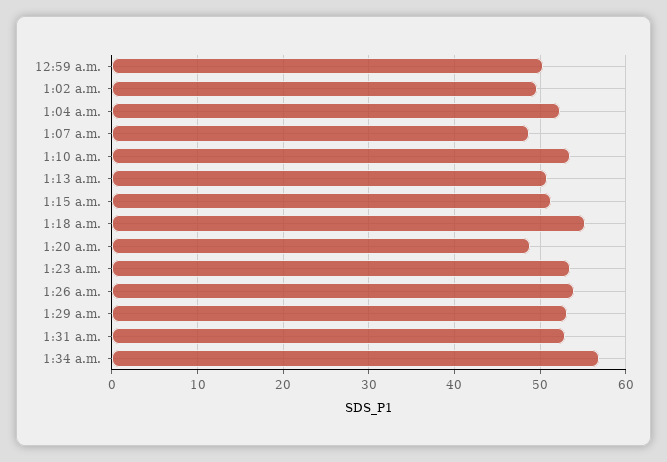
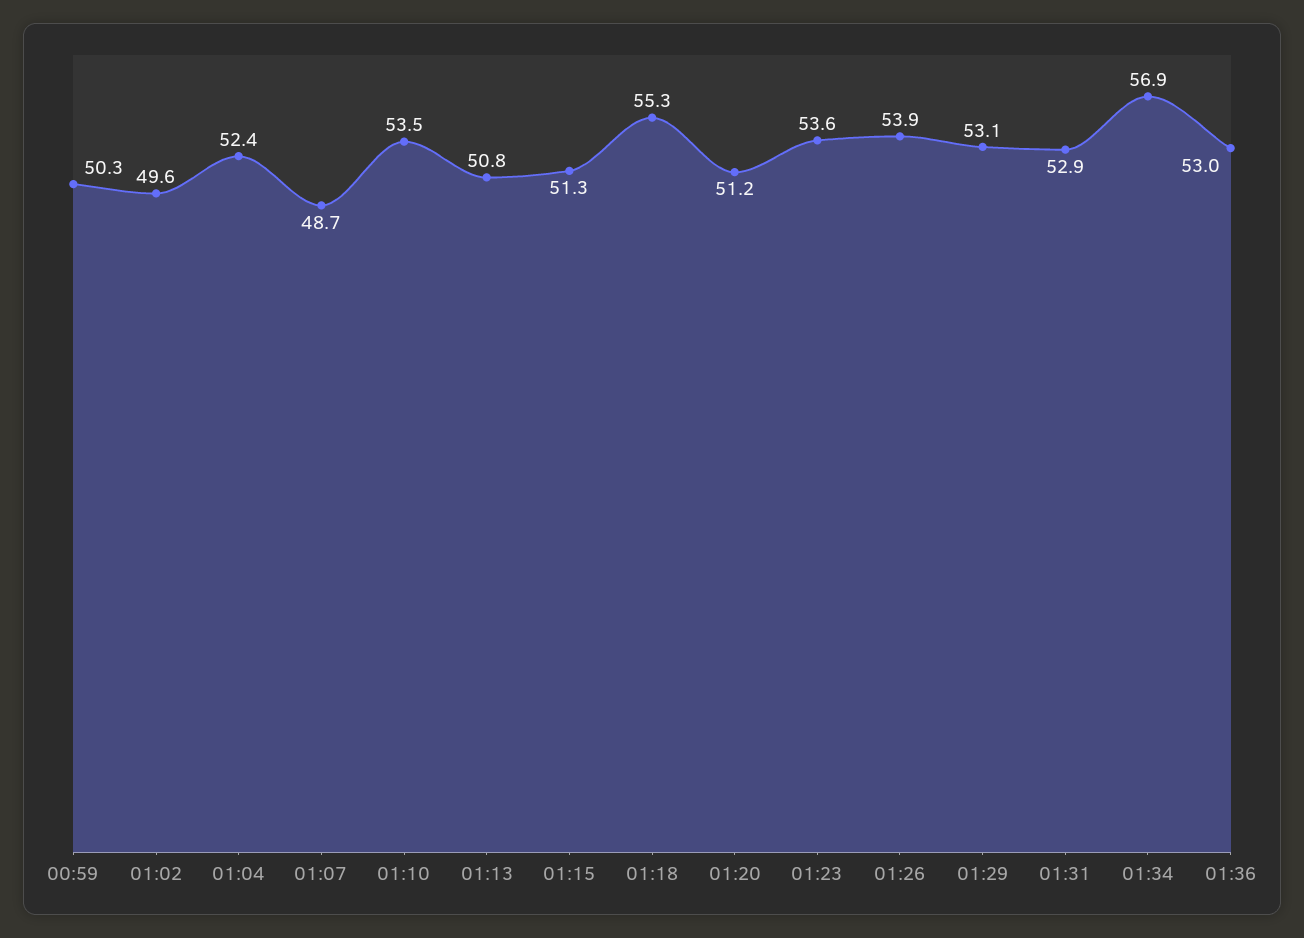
1:20 a.m.: 49 -> 51.2
01:36: none -> 53

